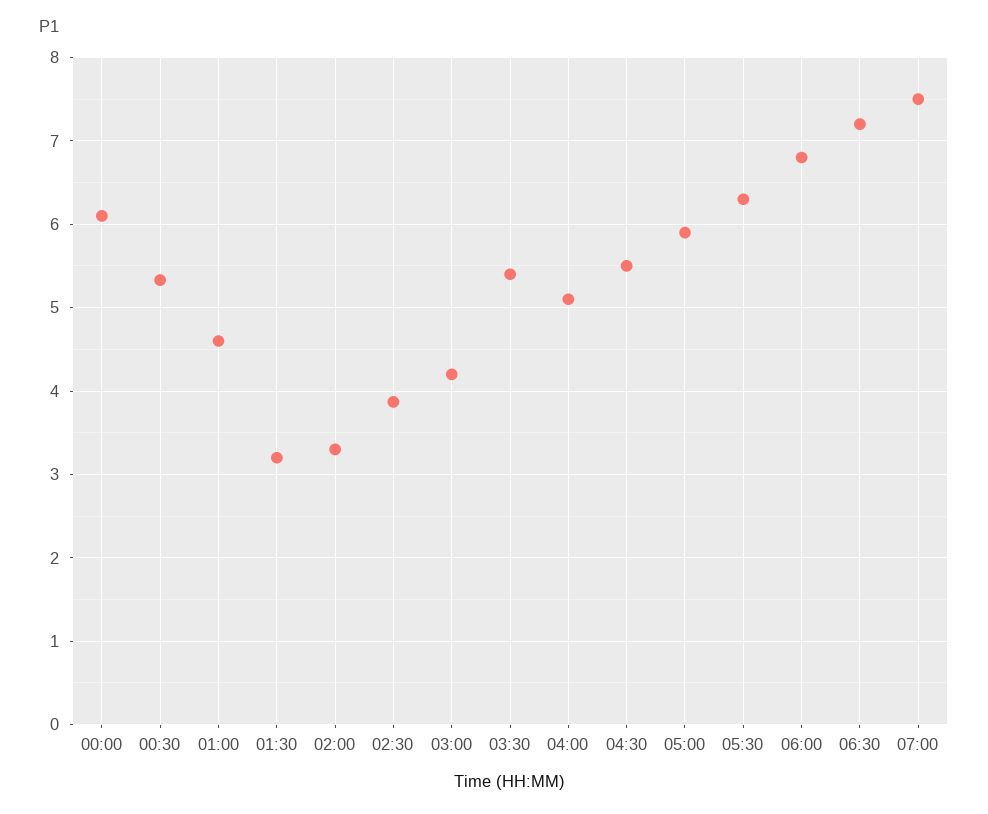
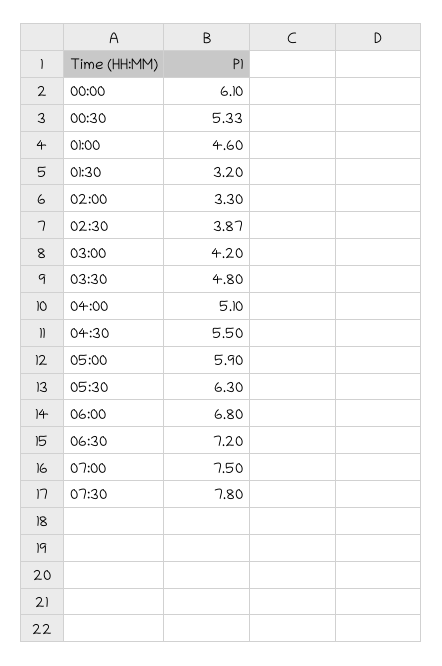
03:30: 5.4 -> 4.8
07:30: none -> 7.8

